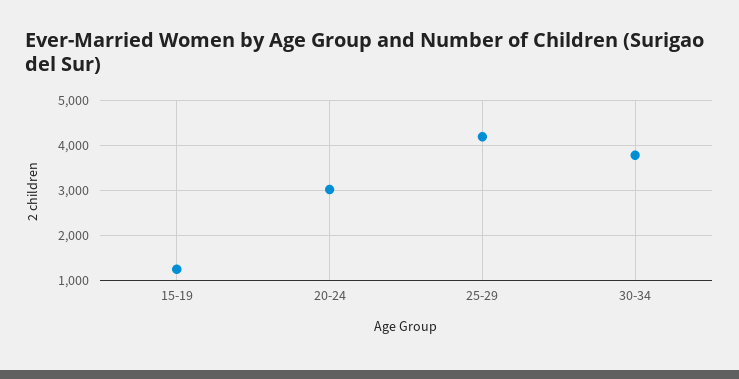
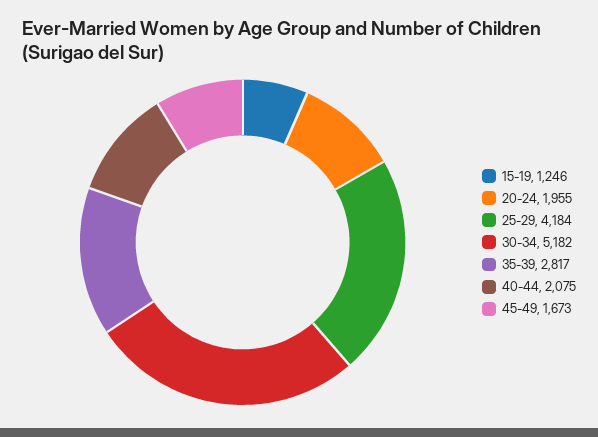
20-24: 3000 -> 1955
30-34: 3800 -> 5182
35-39: none -> 2817
40-44: none -> 2075
45-49: none -> 1673

